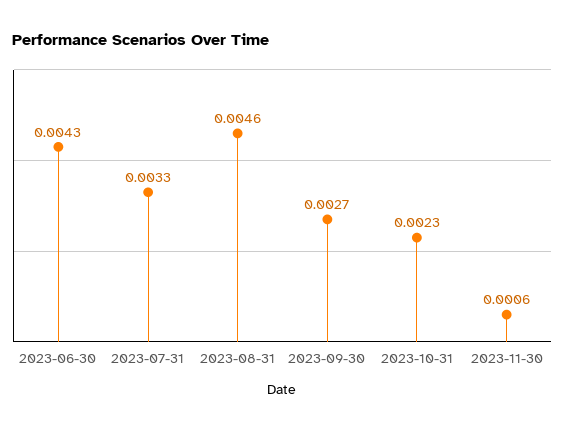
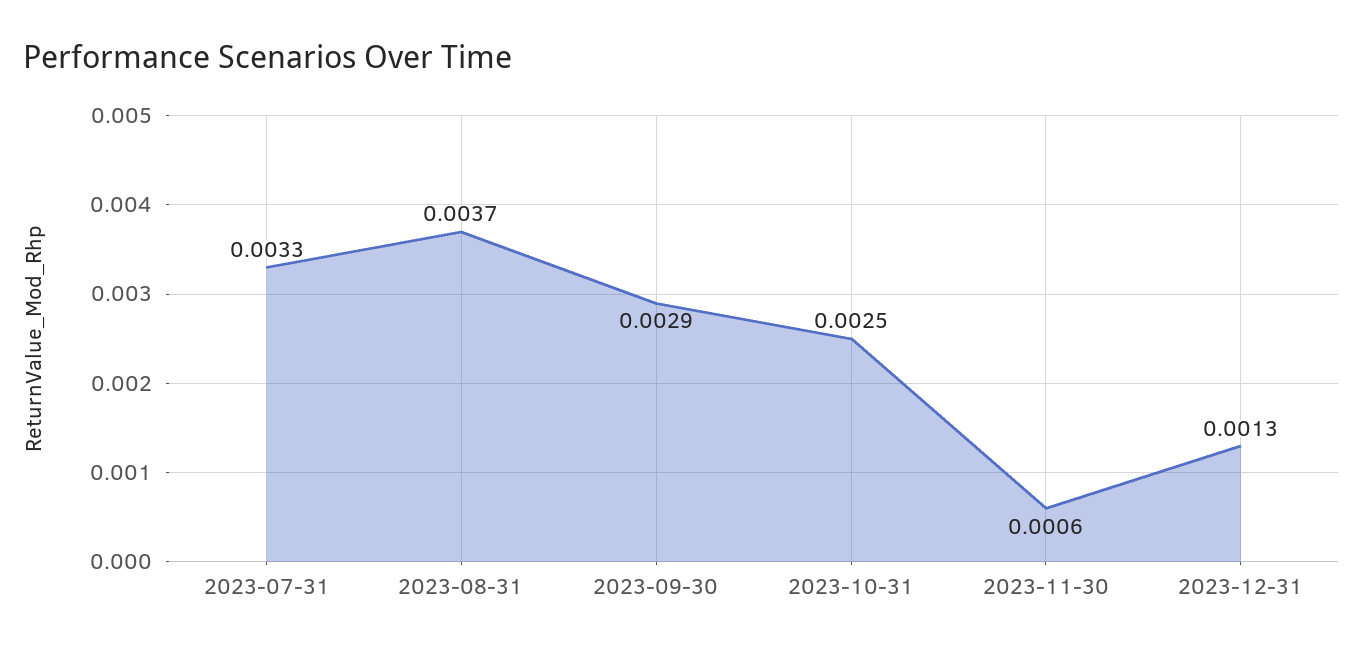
2023-06-30: 0.0043 -> none
2023-08-31: 0.0046 -> 0.0037
2023-09-30: 0.0027 -> 0.0029
2023-10-31: 0.0023 -> 0.0025
2023-12-31: none -> 0.0013

